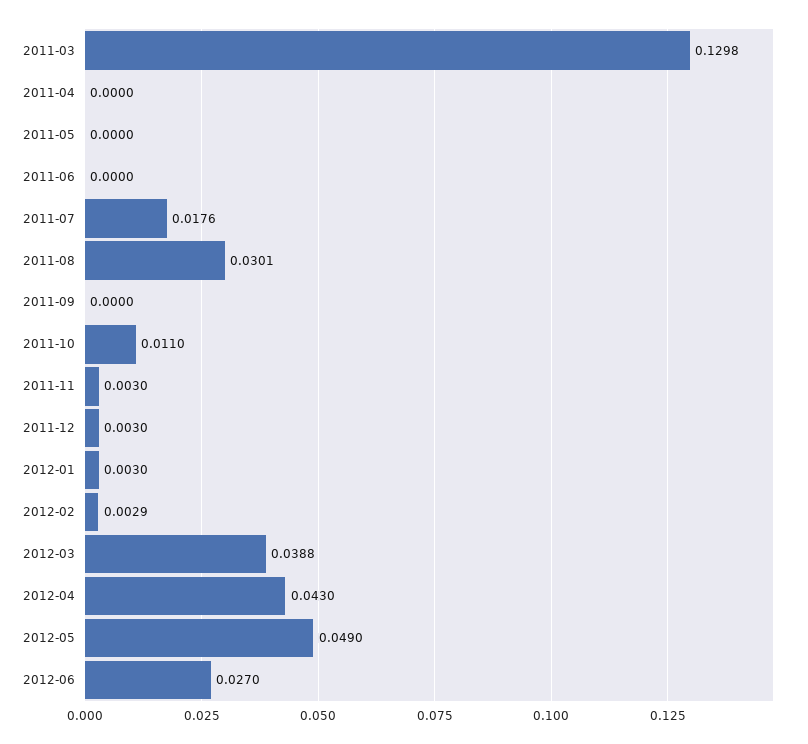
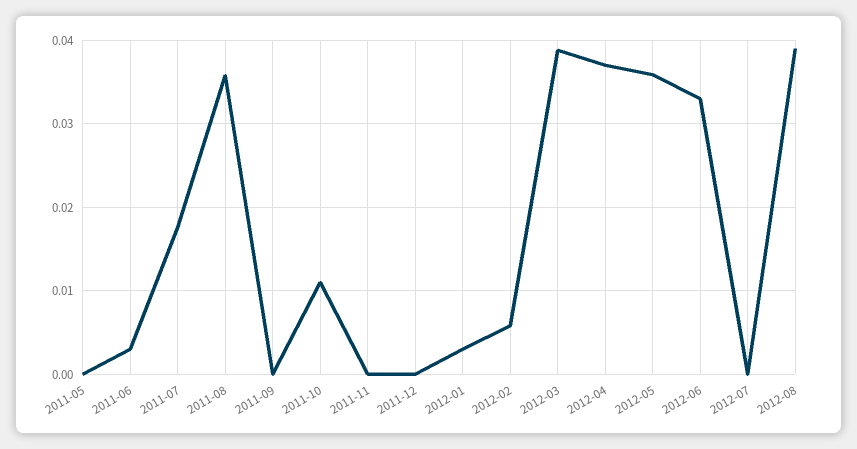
2011-03: 0.1298 -> none
2011-04: 0 -> none
2011-06: 0 -> 0.003
2011-08: 0.0301 -> 0.036
2011-11: 0.003 -> 0
2011-12: 0.003 -> 0
2012-02: 0.0029 -> 0.006
2012-04: 0.043 -> 0.037
2012-05: 0.049 -> 0.036
2012-06: 0.027 -> 0.033
2012-07: none -> 0
2012-08: none -> 0.039

